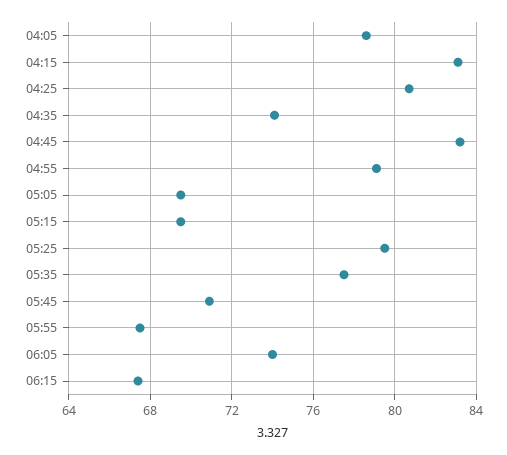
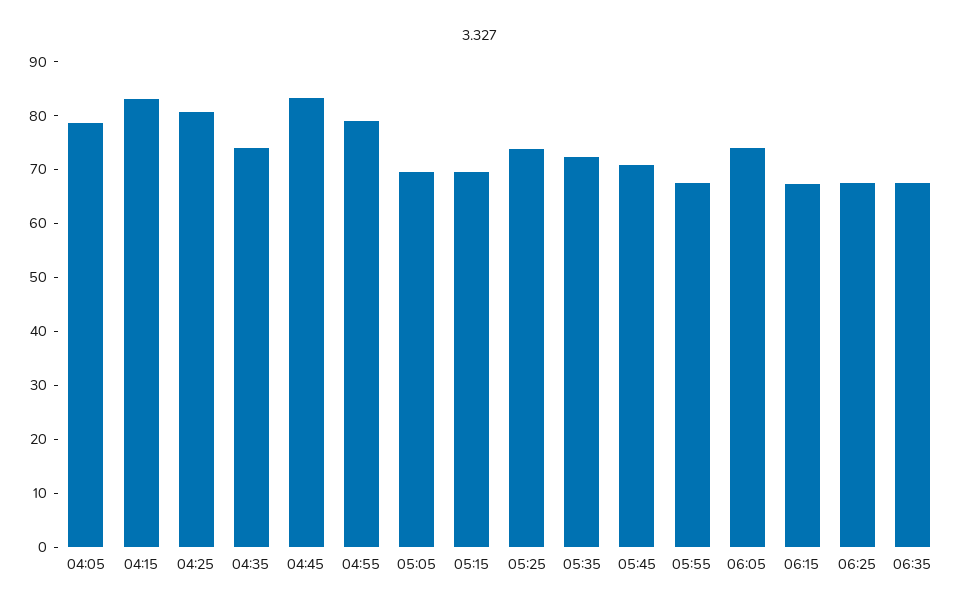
05:25: 79.5 -> 74
05:35: 77.5 -> 72
06:25: none -> 68
06:35: none -> 68

